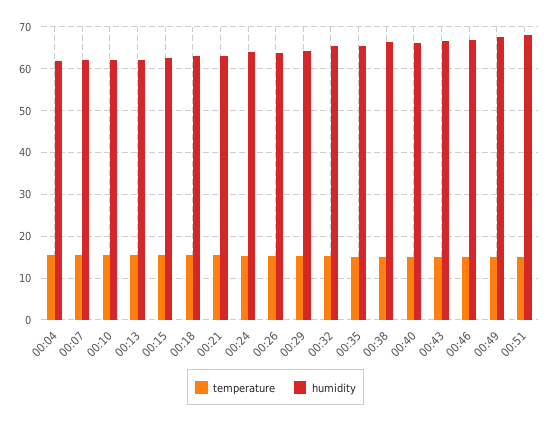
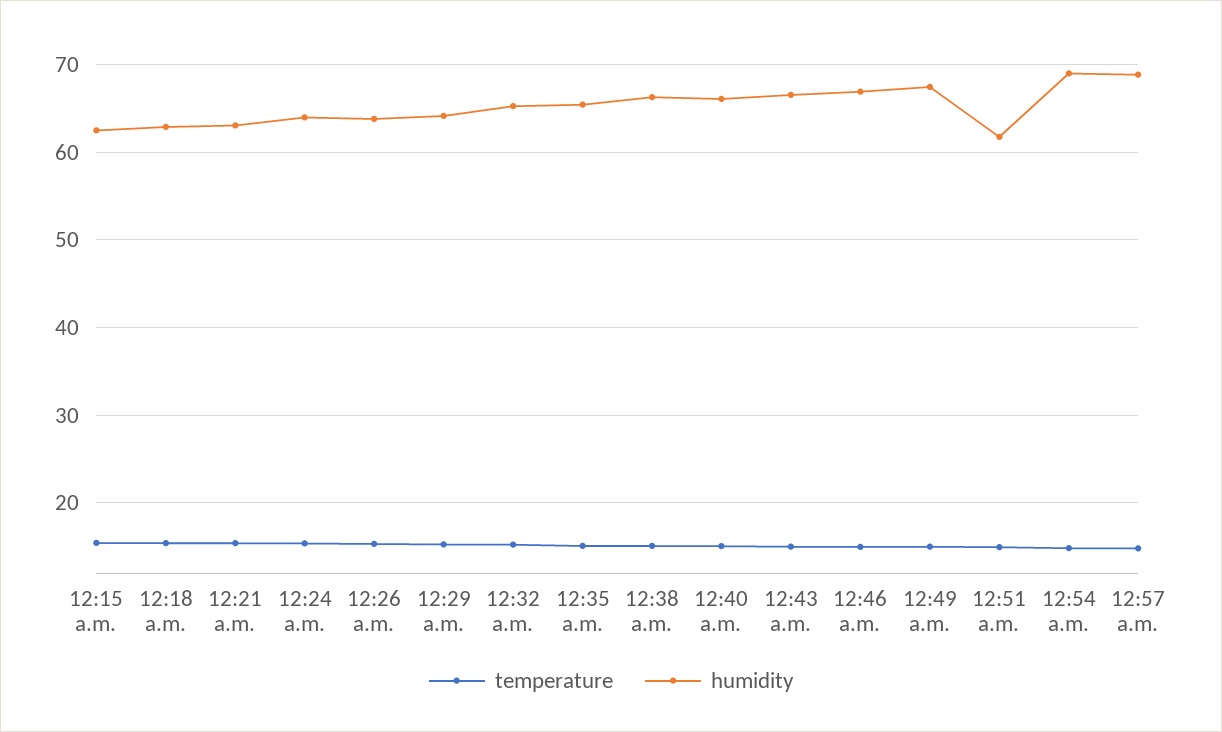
temperature, 00:04: 16 -> none
humidity, 00:04: 62 -> none
temperature, 00:07: 16 -> none
humidity, 00:07: 62 -> none
temperature, 00:10: 16 -> none
humidity, 00:10: 62 -> none
temperature, 00:13: 16 -> none
humidity, 00:13: 62 -> none
humidity, 00:51: 68 -> 62
temperature, 12:54 a.m.: none -> 15
humidity, 12:54 a.m.: none -> 69
temperature, 12:57 a.m.: none -> 15
humidity, 12:57 a.m.: none -> 69

